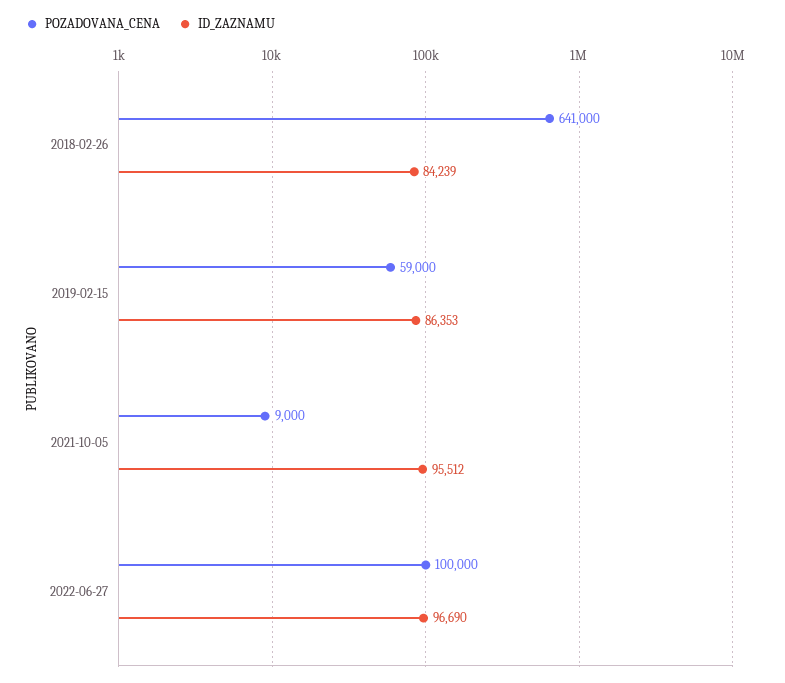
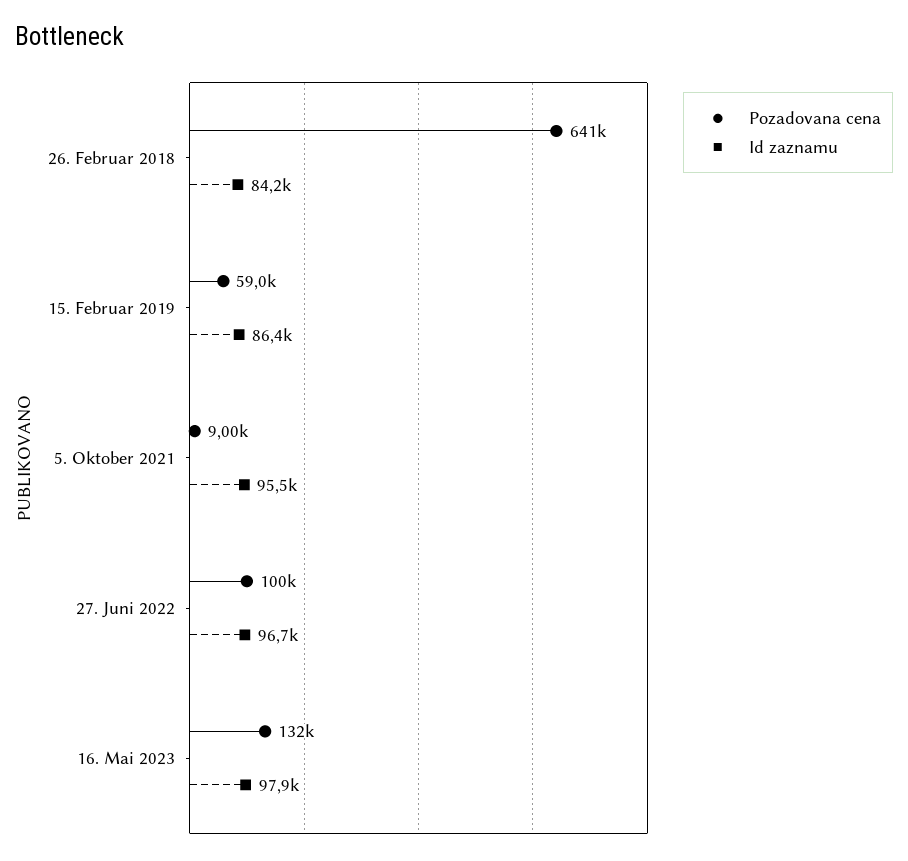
POZADOVANA_CENA, 16. Mai 2023: none -> 132000
ID_ZAZNAMU, 16. Mai 2023: none -> 97900

